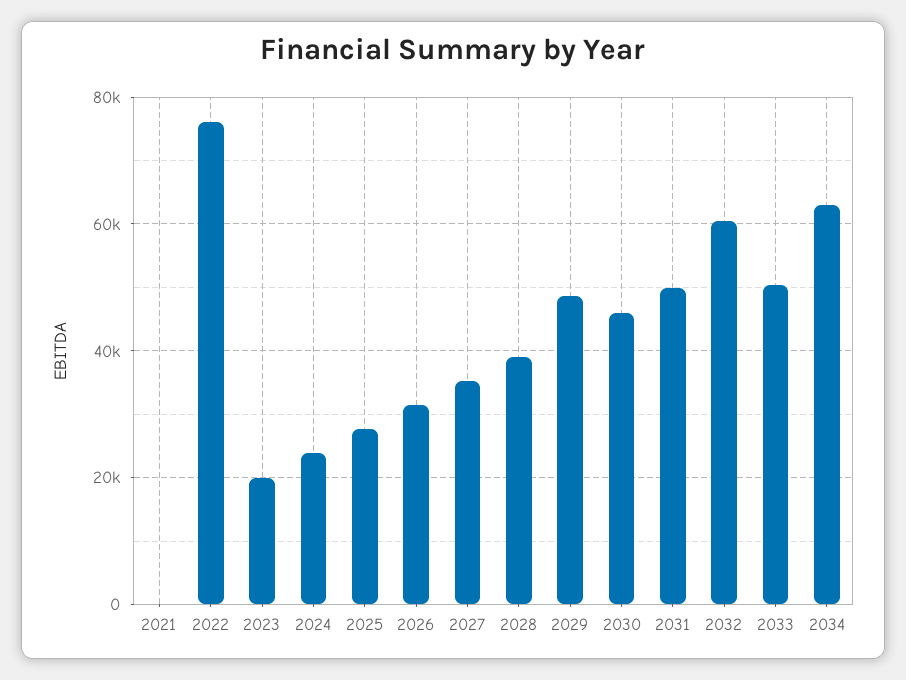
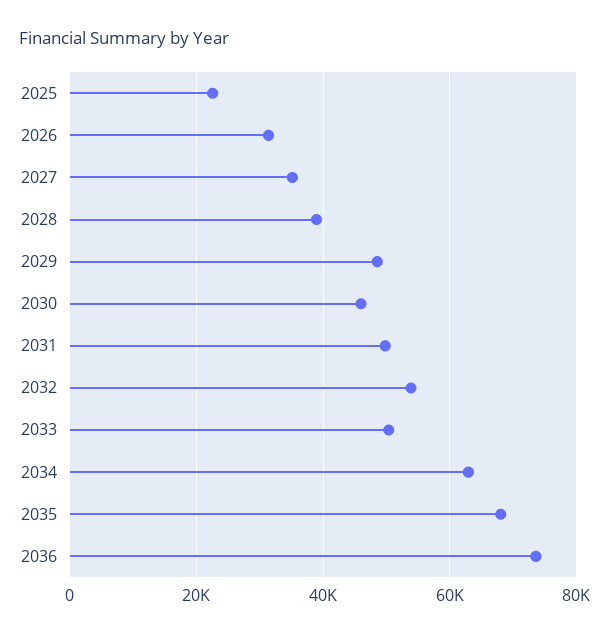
2021: 0 -> none
2022: 76000 -> none
2023: 20000 -> none
2024: 24000 -> none
2025: 28000 -> 22000
2032: 60000 -> 54000
2035: none -> 68000
2036: none -> 74000

